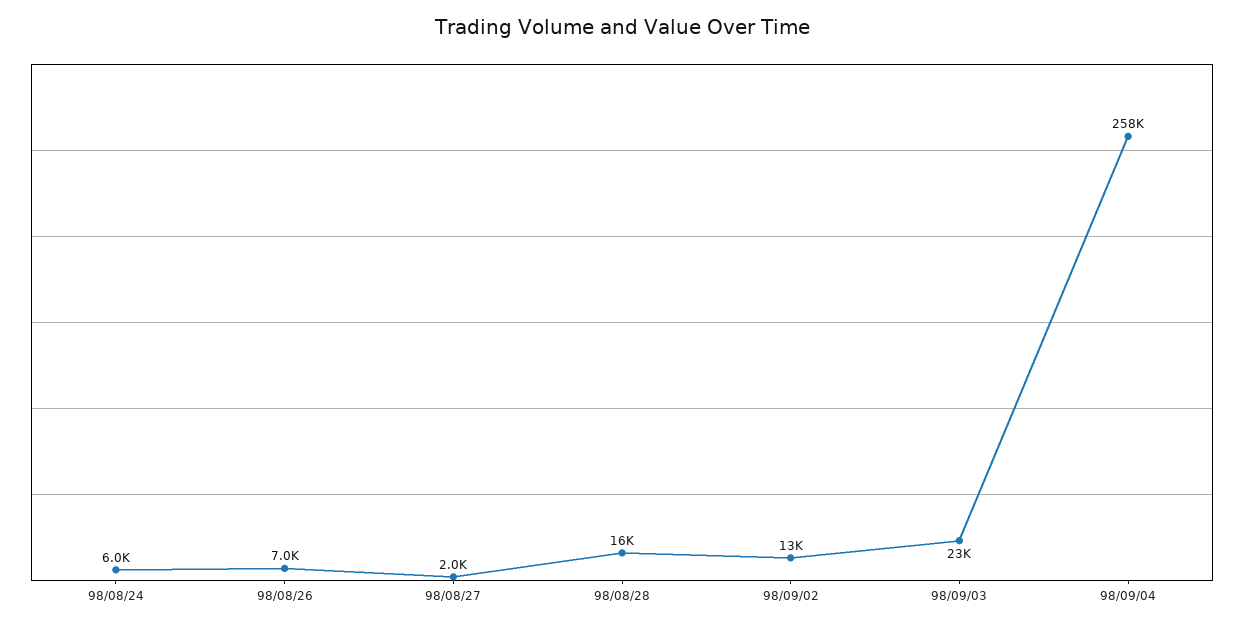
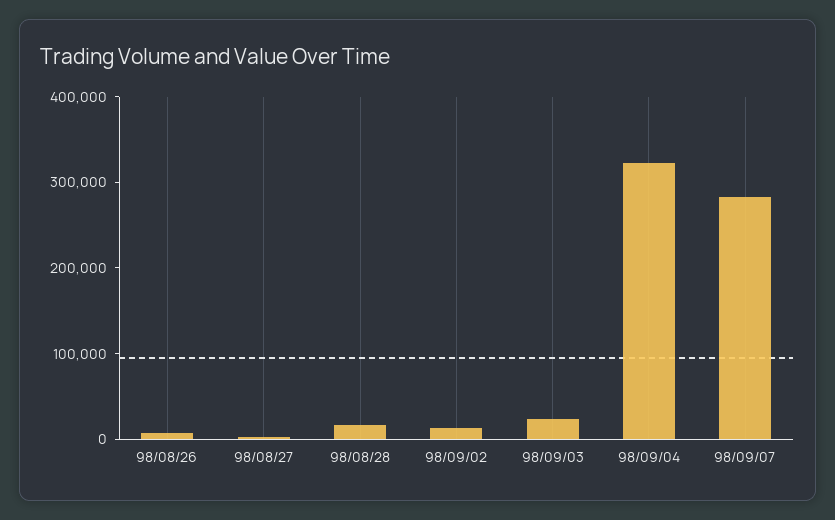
98/08/24: 6000 -> none
98/09/04: 258000 -> 320000
98/09/07: none -> 280000

